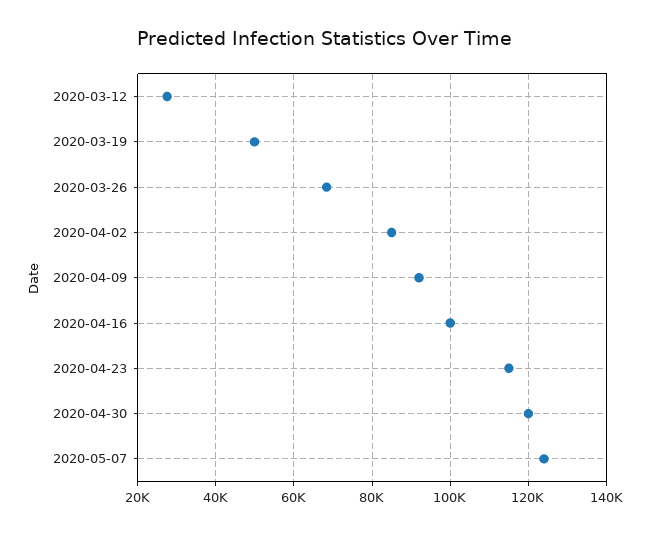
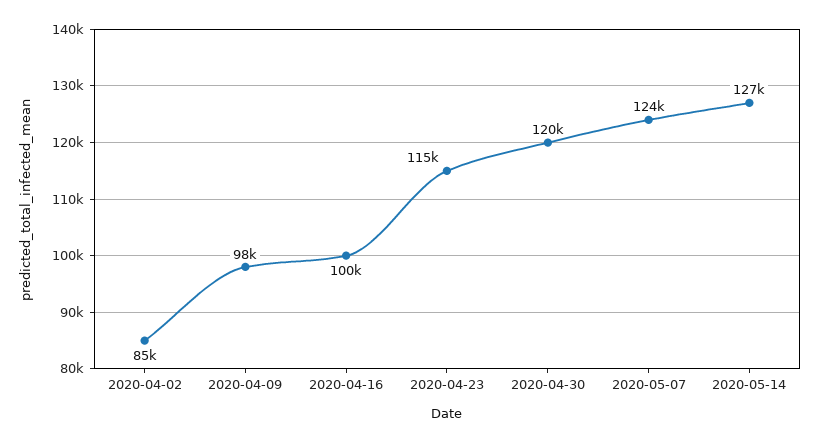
2020-03-12: 28000 -> none
2020-03-19: 50000 -> none
2020-03-26: 68000 -> none
2020-04-09: 92000 -> 98000
2020-05-14: none -> 127000

